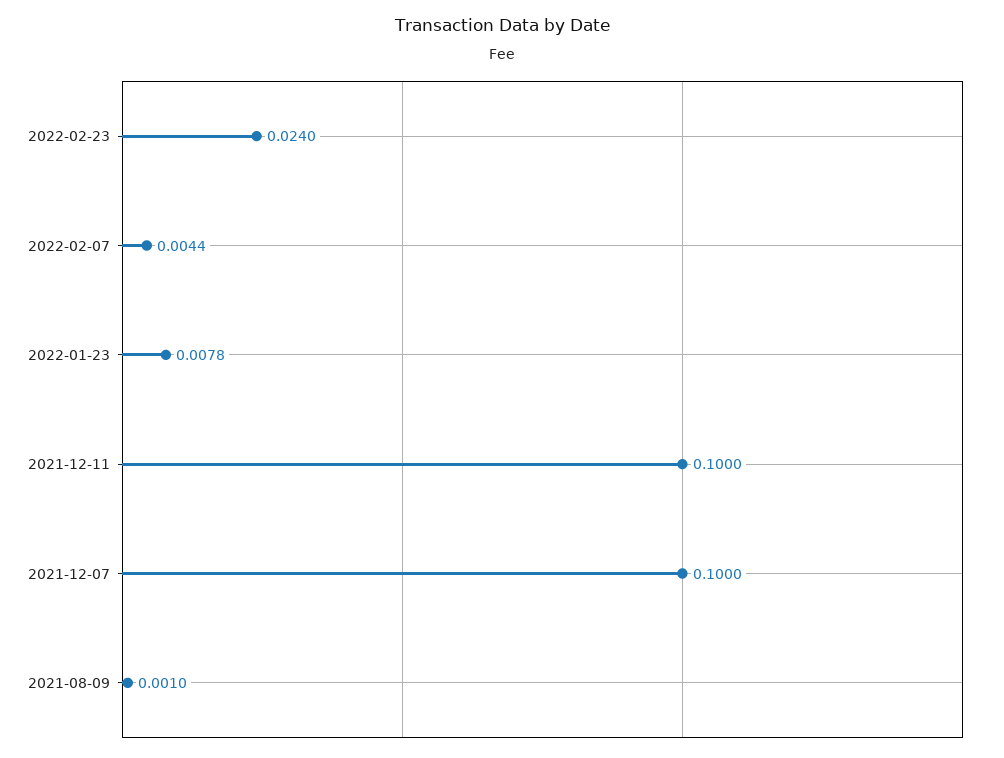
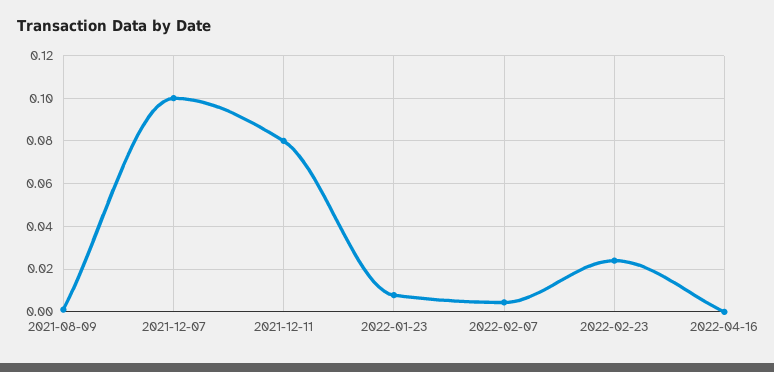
2021-12-11: 0.1 -> 0.08
2022-04-16: none -> 0

